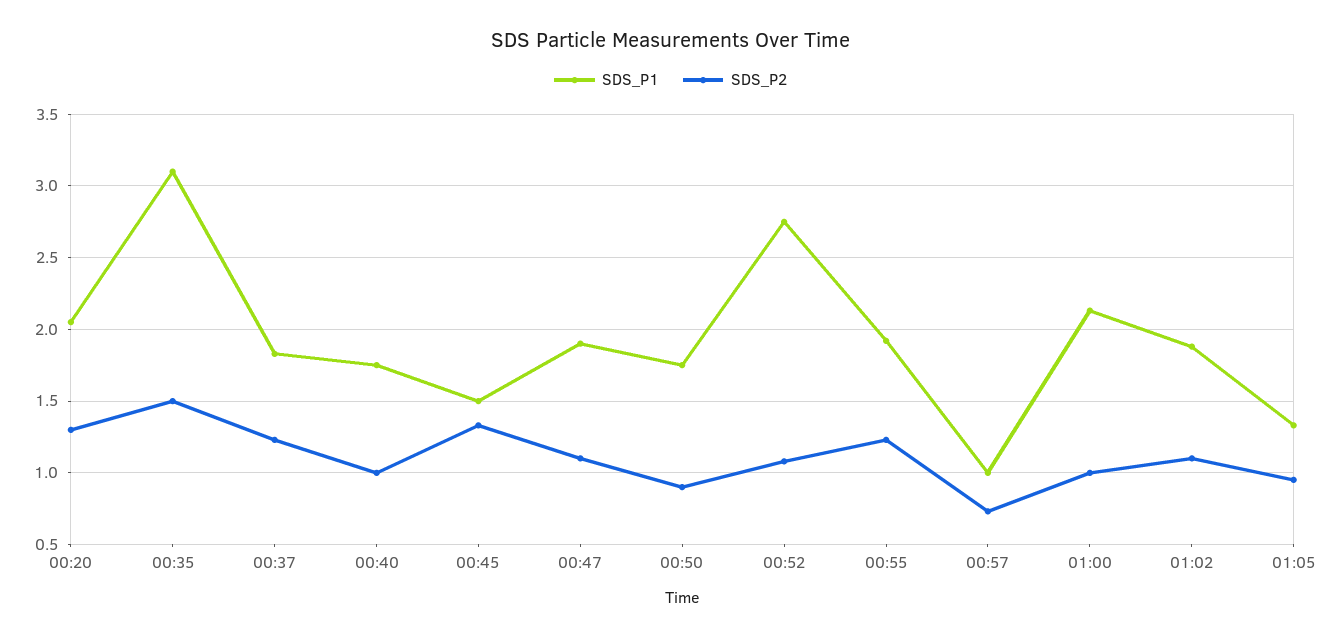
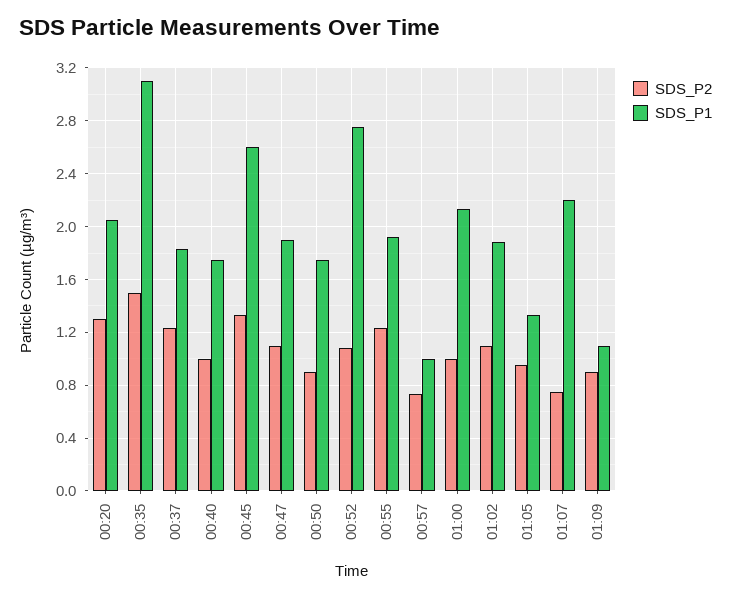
SDS_P1, 00:45: 1.5 -> 2.6
SDS_P2, 01:07: none -> 0.75
SDS_P1, 01:07: none -> 2.2
SDS_P2, 01:09: none -> 0.9
SDS_P1, 01:09: none -> 1.1

